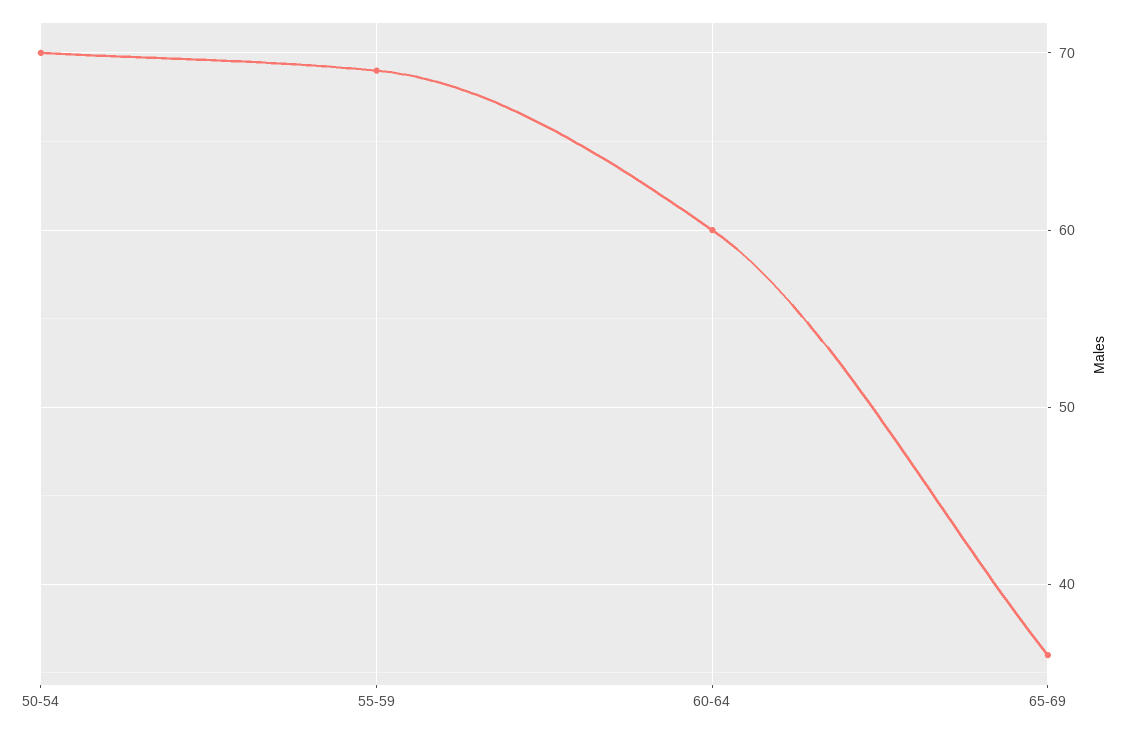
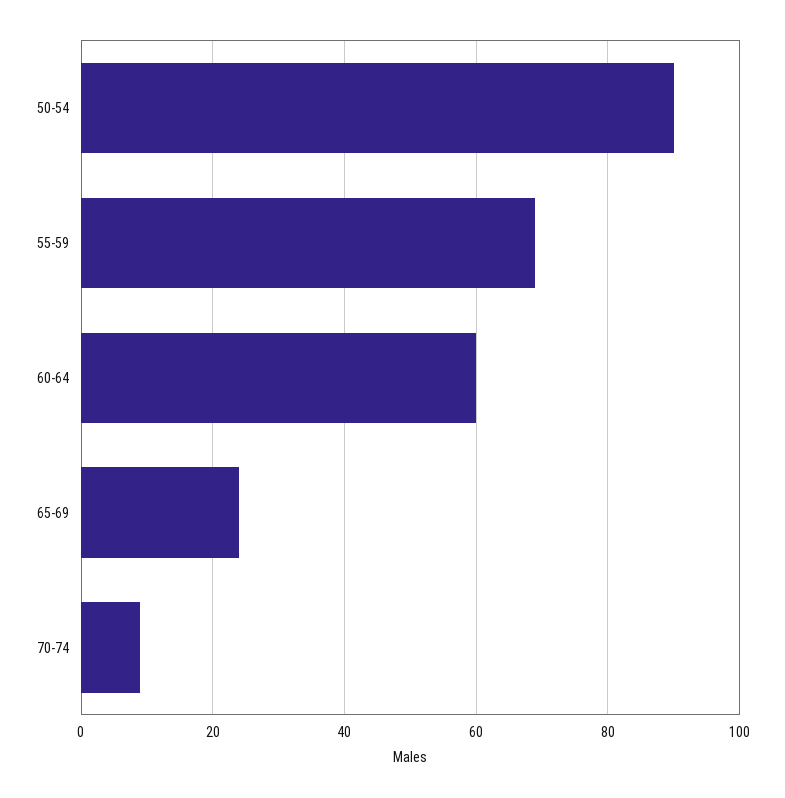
50-54: 70 -> 90
65-69: 36 -> 25
70-74: none -> 10

